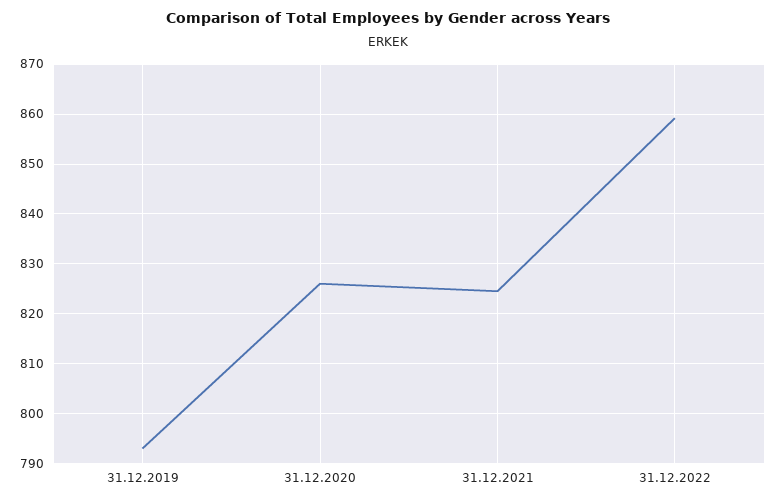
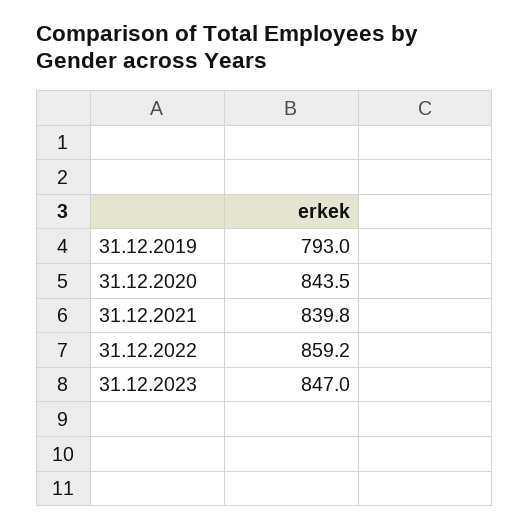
31.12.2020: 826 -> 843.5
31.12.2021: 824 -> 839.8
31.12.2023: none -> 847

